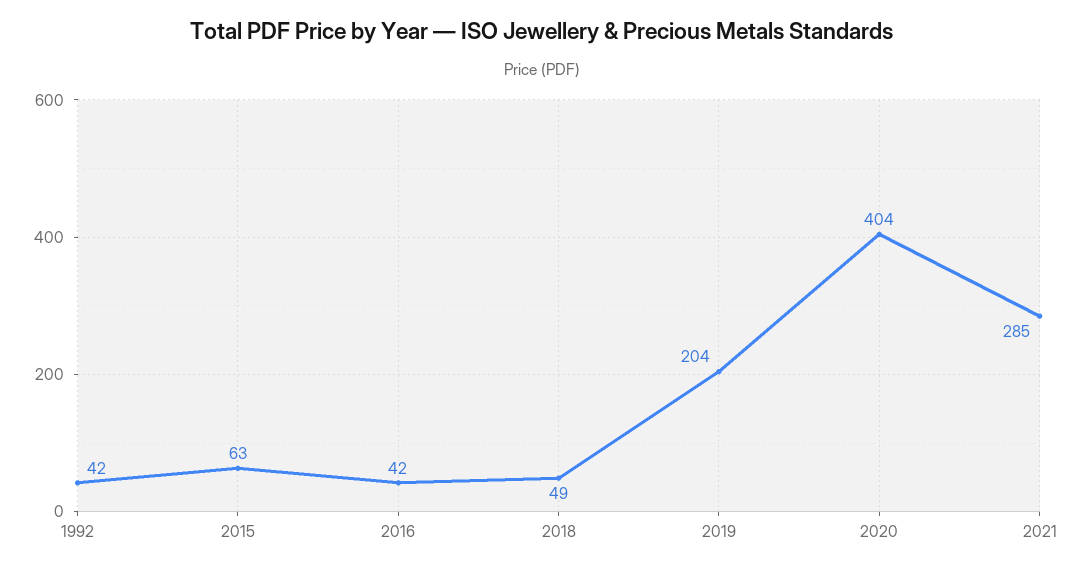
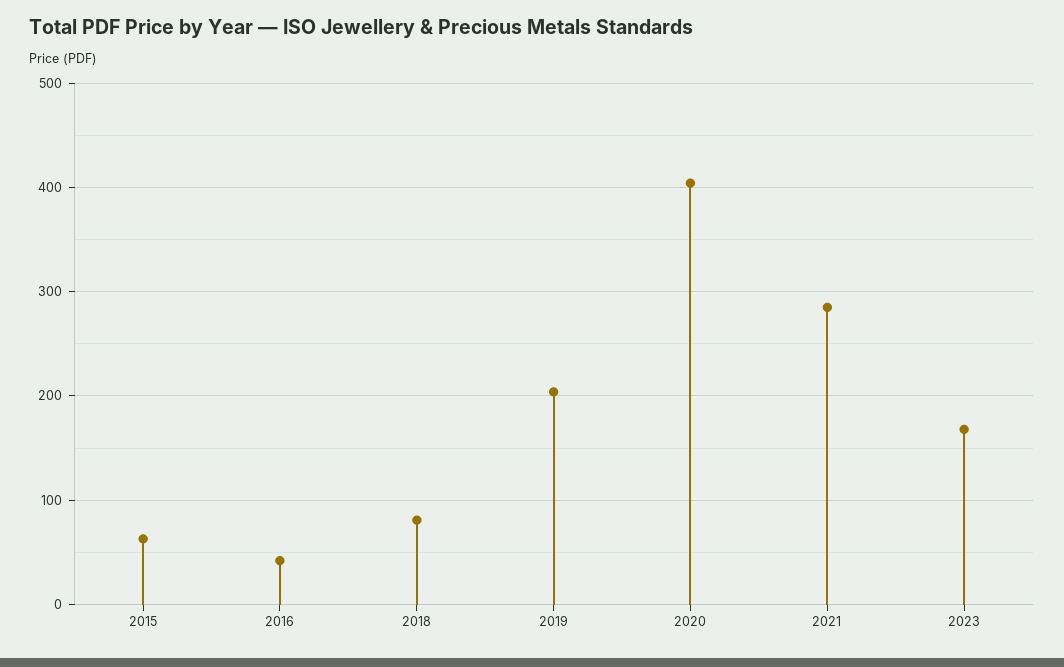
1992: 42 -> none
2018: 49 -> 80
2023: none -> 170

